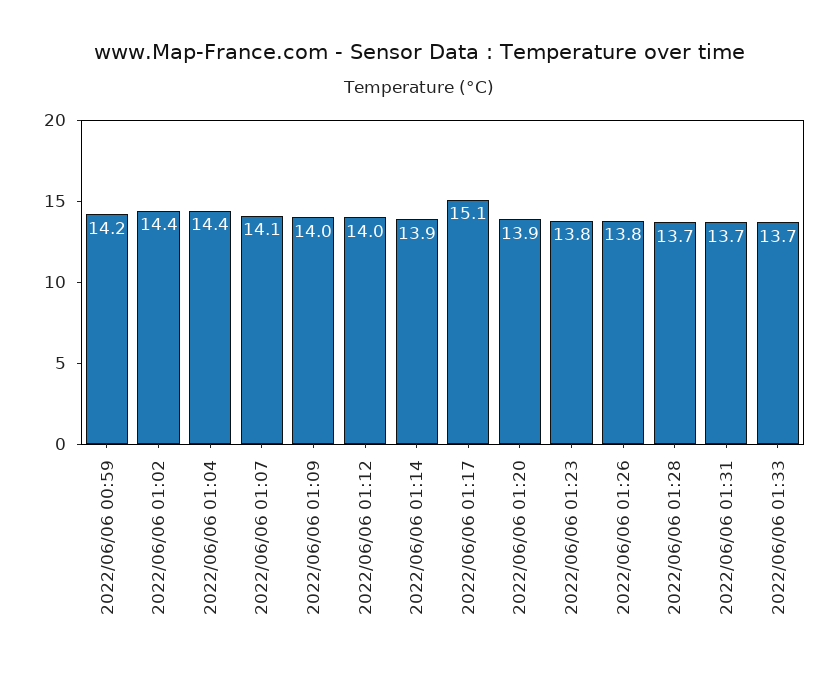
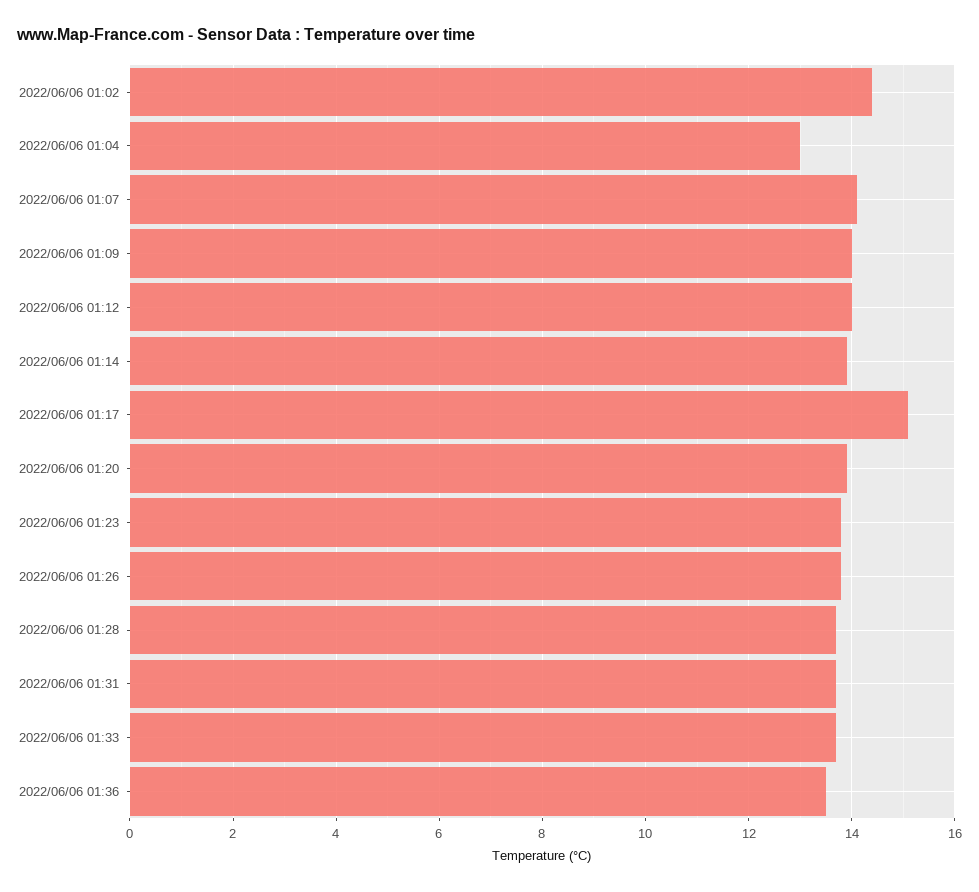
2022/06/06 00:59: 14.2 -> none
2022/06/06 01:04: 14.4 -> 13
2022/06/06 01:36: none -> 13.5

